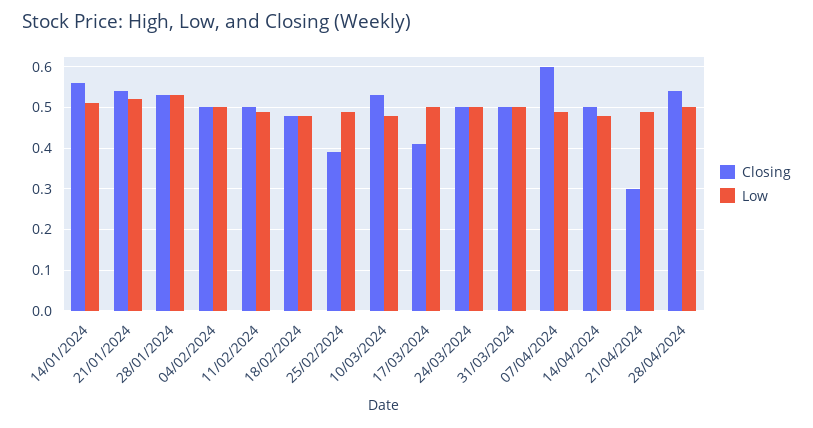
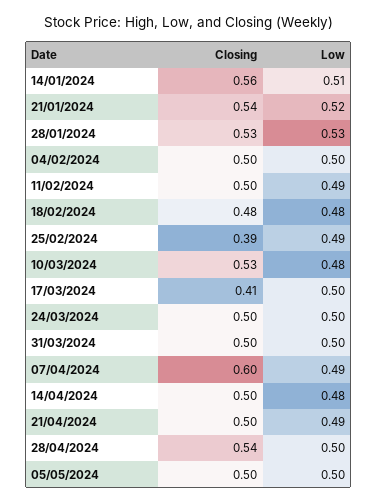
Closing, 21/04/2024: 0.3 -> 0.5
Closing, 05/05/2024: none -> 0.5
Low, 05/05/2024: none -> 0.5

